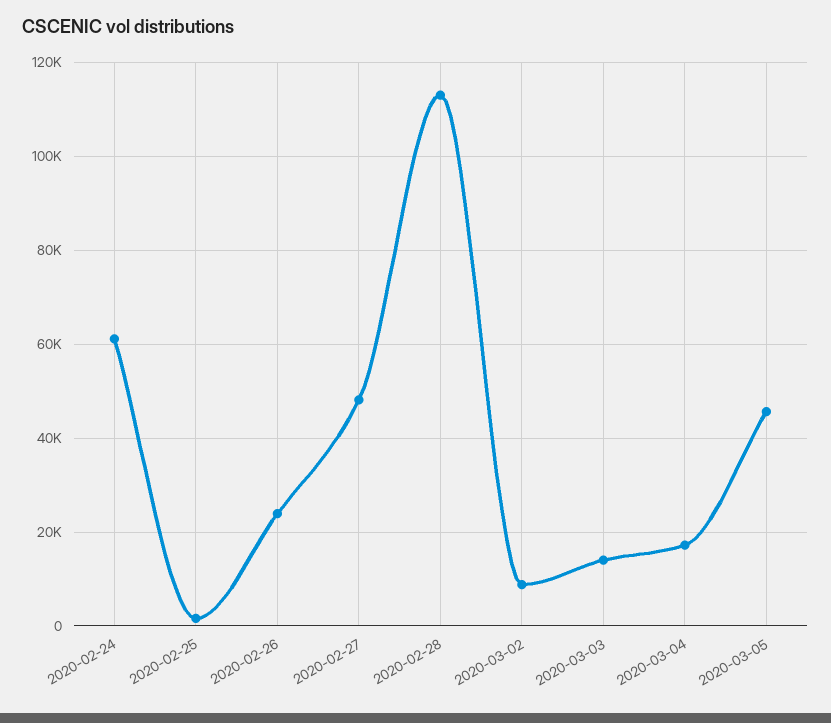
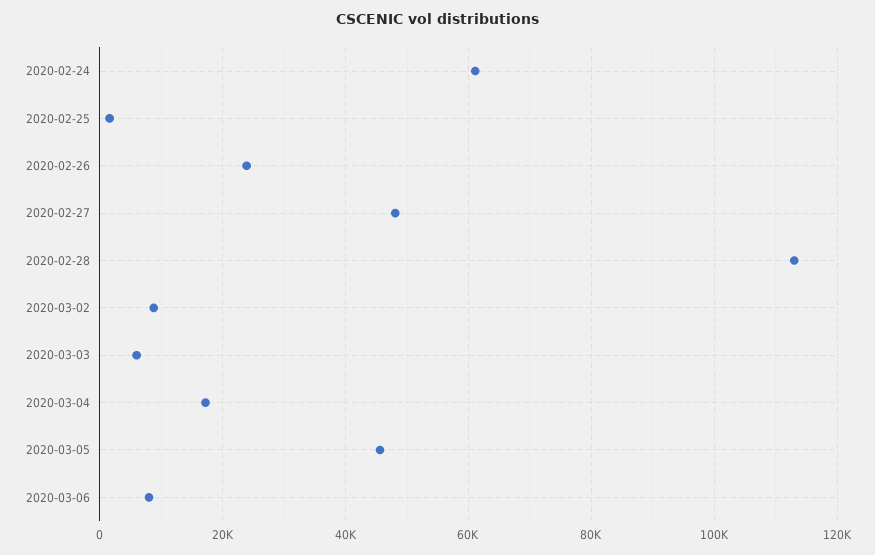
2020-03-03: 14000 -> 6000
2020-03-06: none -> 8000

